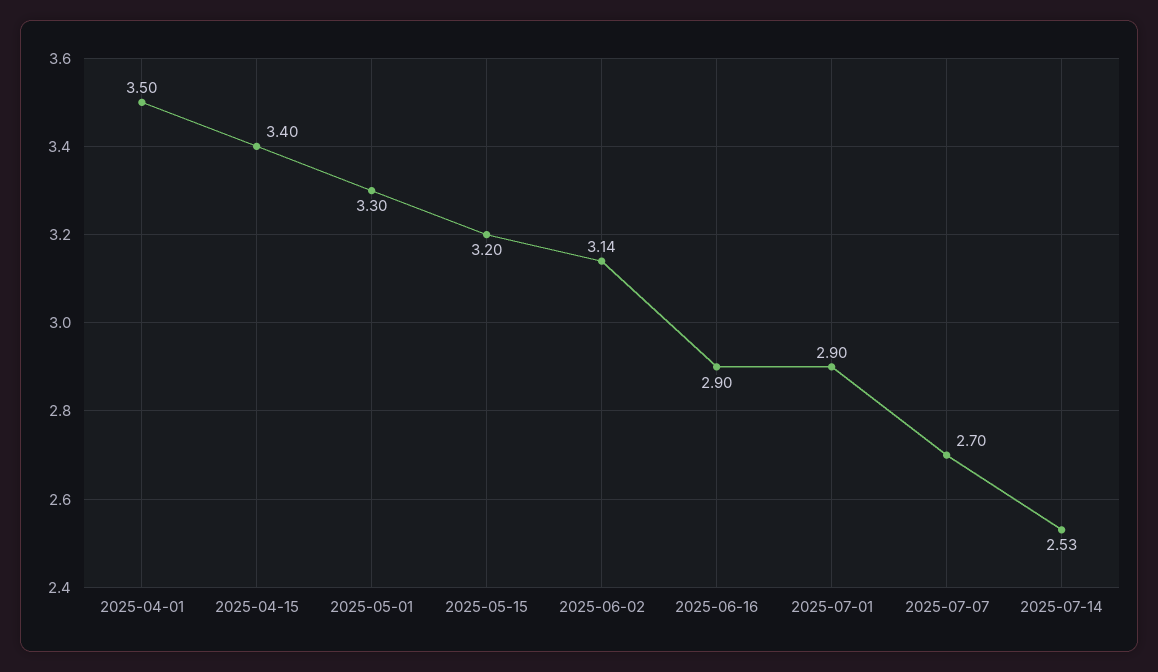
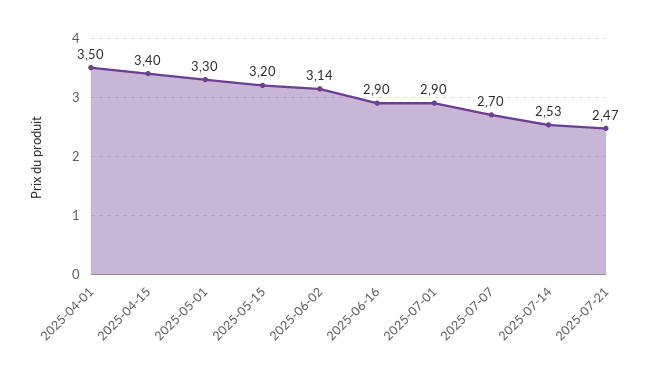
2025-07-21: none -> 2.47

